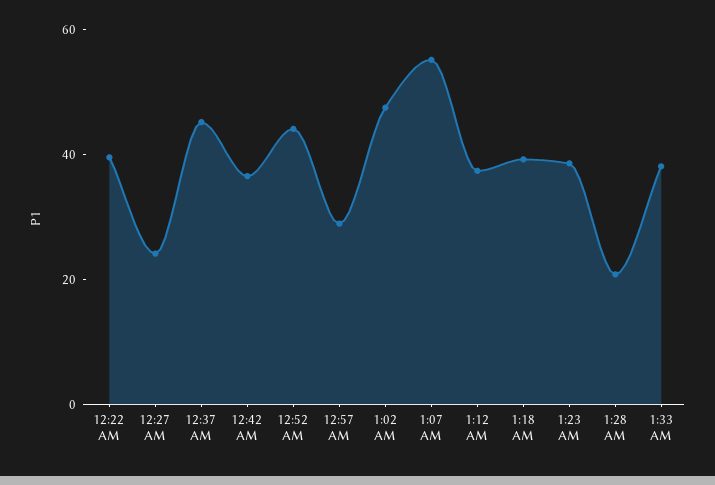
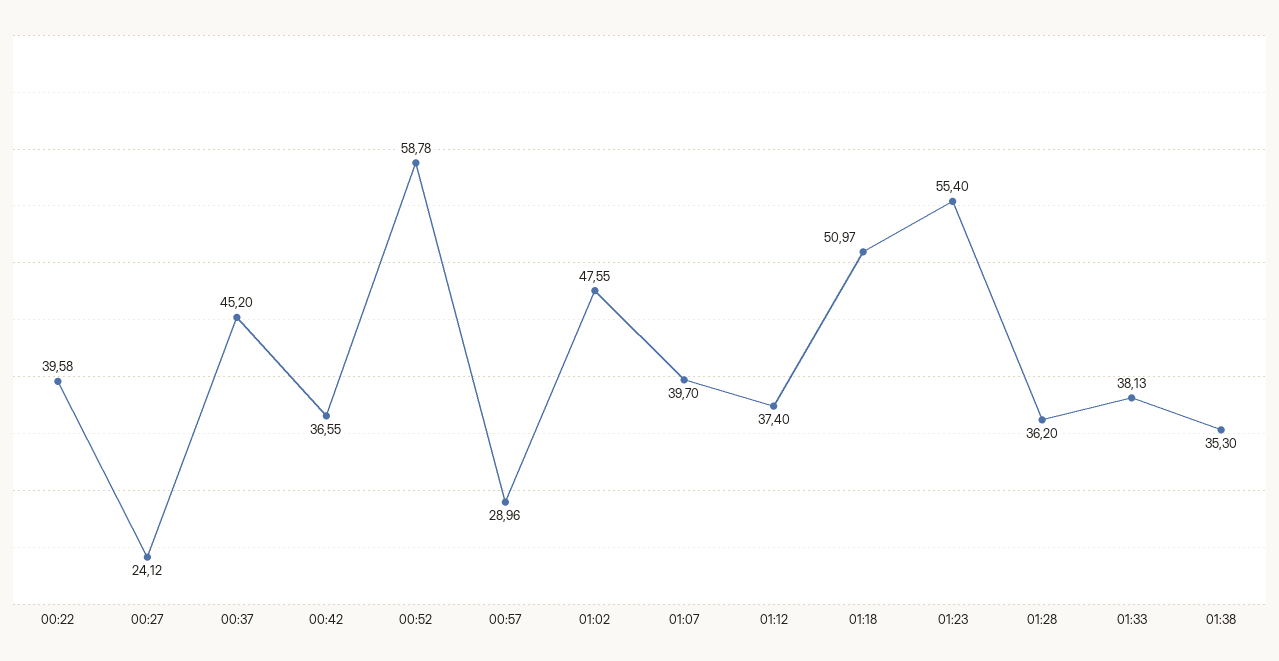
12:52 AM: 45 -> 58.78
1:07 AM: 55 -> 39.7
1:18 AM: 40 -> 50.97
1:23 AM: 40 -> 55.4
1:28 AM: 20 -> 36.2
01:38: none -> 35.3

